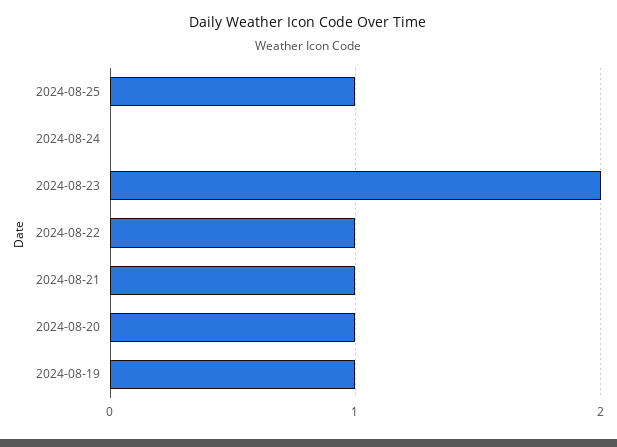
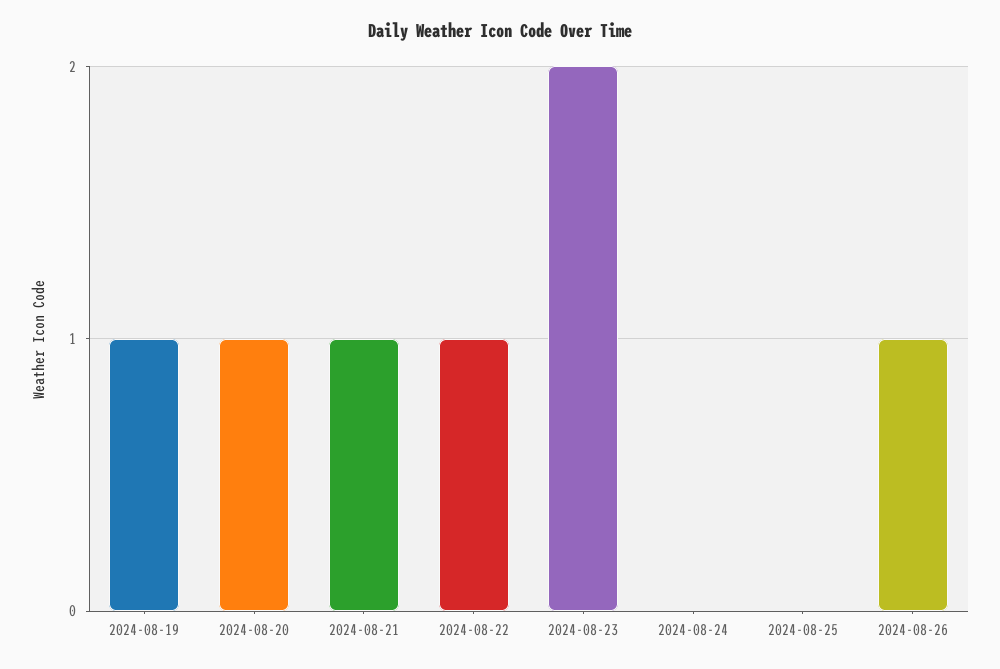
2024-08-25: 1 -> 0
2024-08-26: none -> 1

